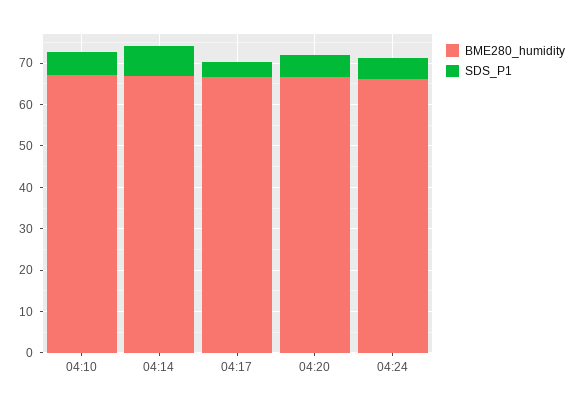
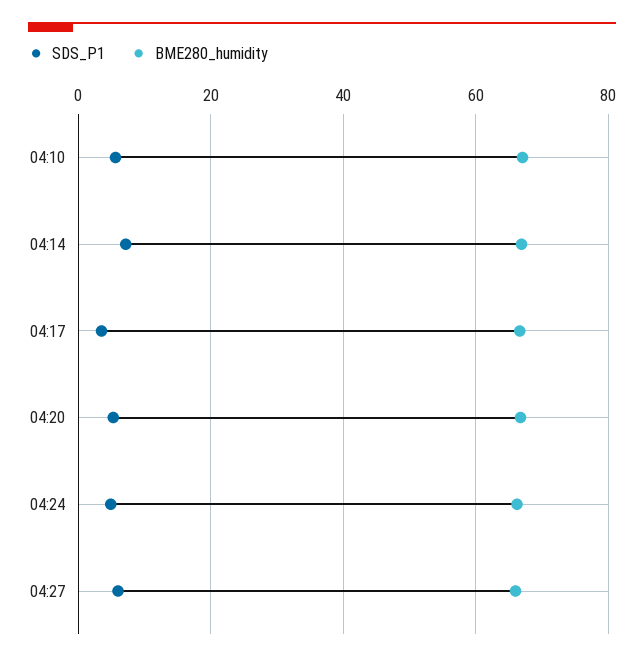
SDS_P1, 04:27: none -> 6
BME280_humidity, 04:27: none -> 66

